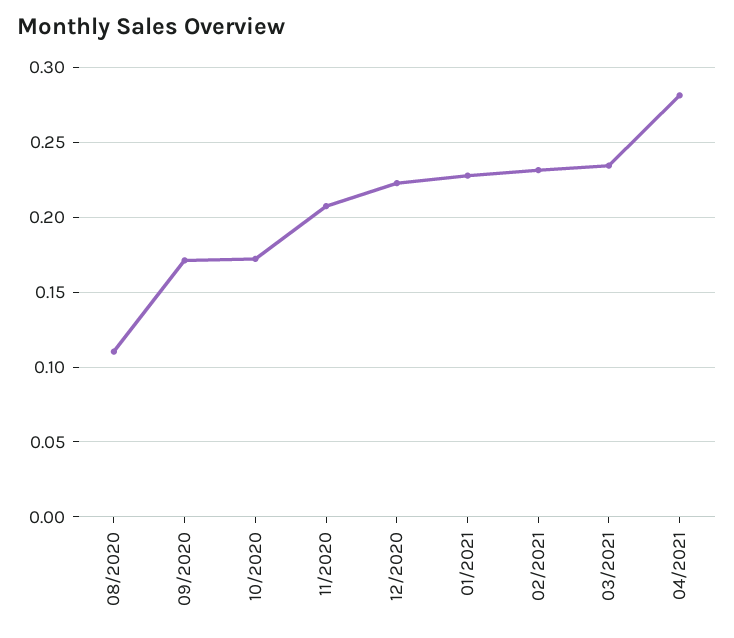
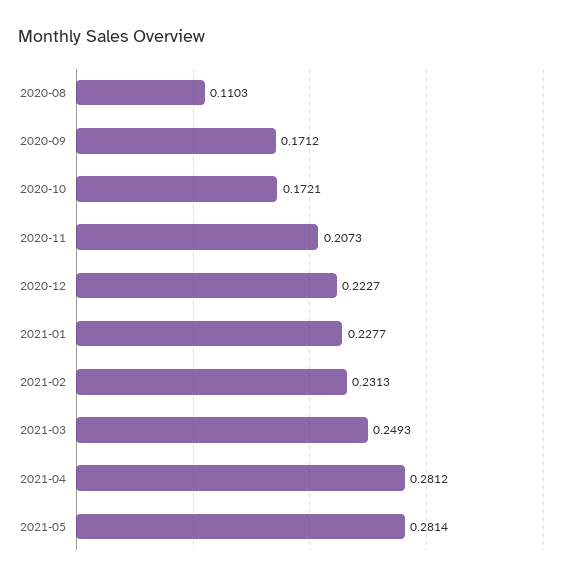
03/2021: 0.235 -> 0.2493
2021-05: none -> 0.2814

